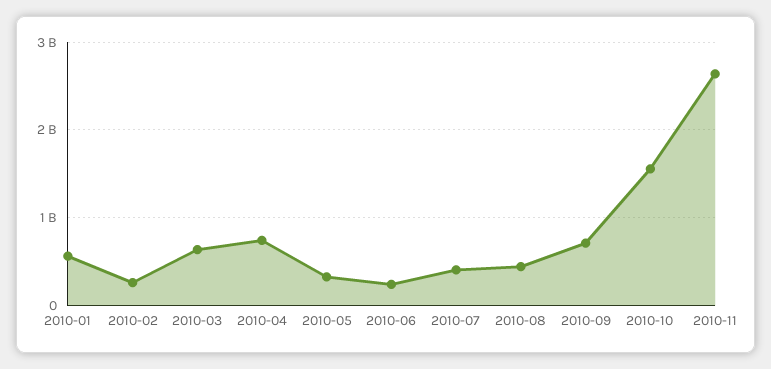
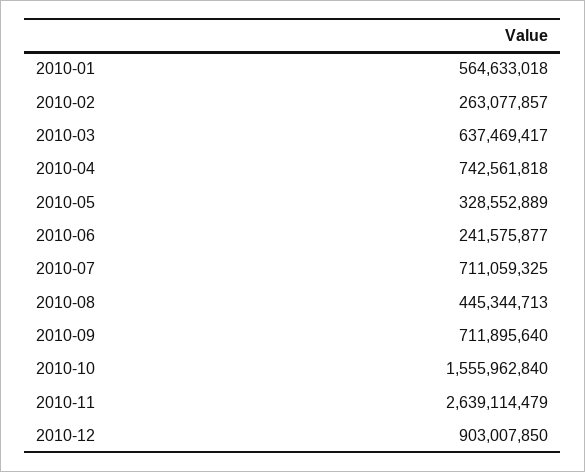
2010-07: 400000000 -> 711059325
2010-12: none -> 903007850

